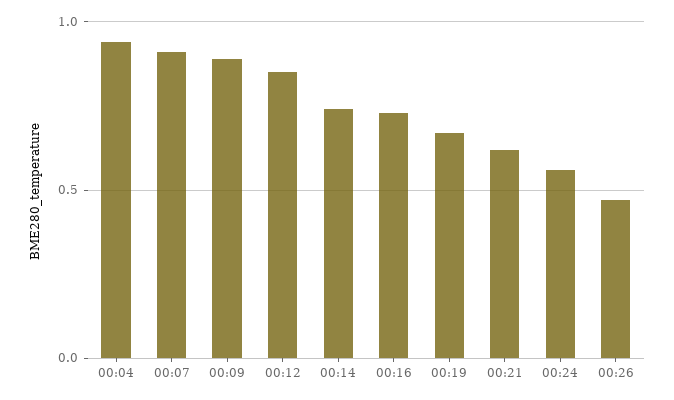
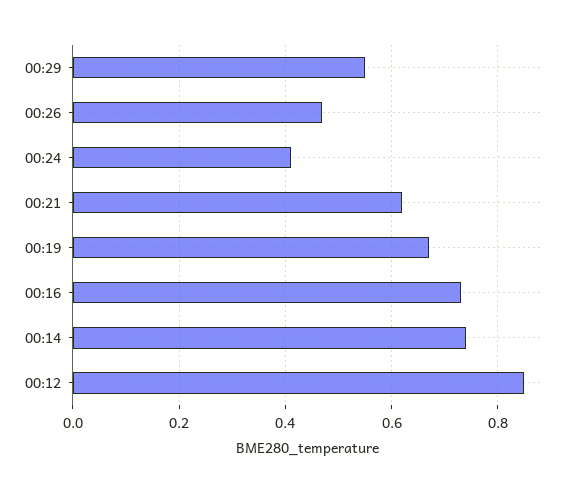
00:04: 0.95 -> none
00:07: 0.9 -> none
00:09: 0.9 -> none
00:24: 0.55 -> 0.4
00:29: none -> 0.55

